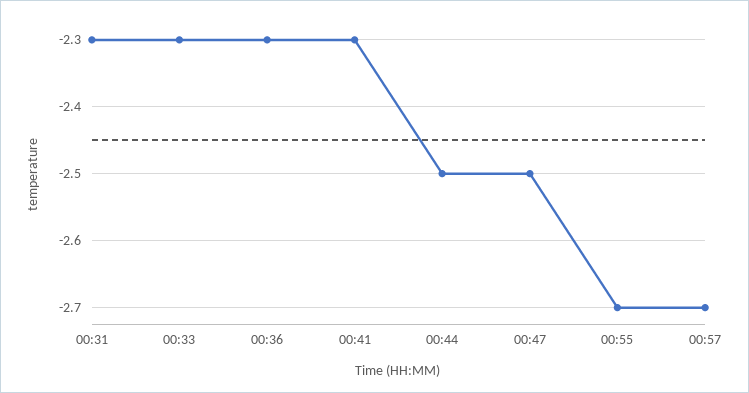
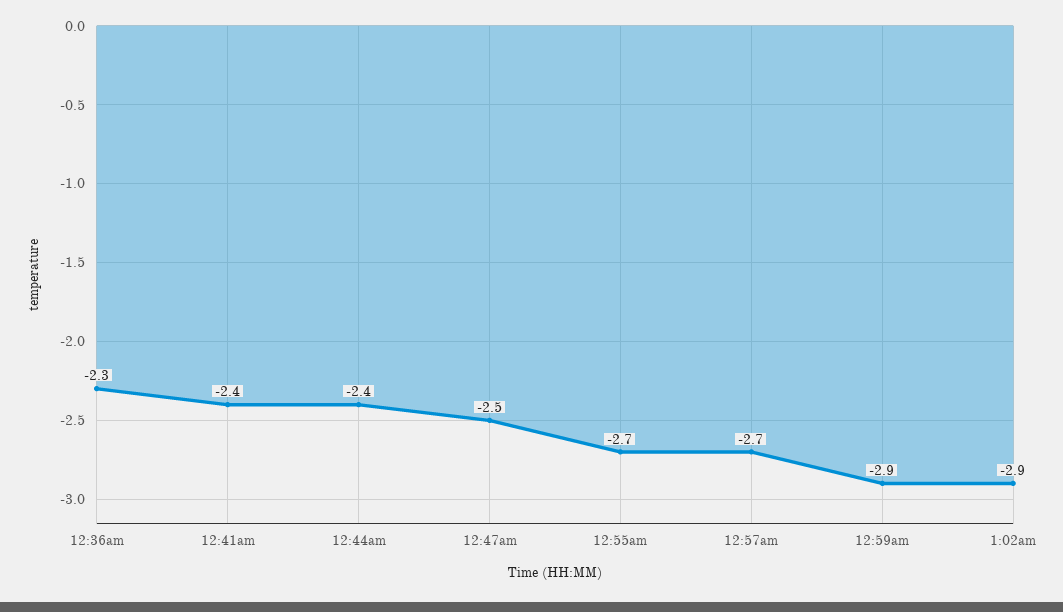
00:31: -2.3 -> none
00:33: -2.3 -> none
00:41: -2.3 -> -2.4
00:44: -2.5 -> -2.4
12:59am: none -> -2.9
1:02am: none -> -2.9

